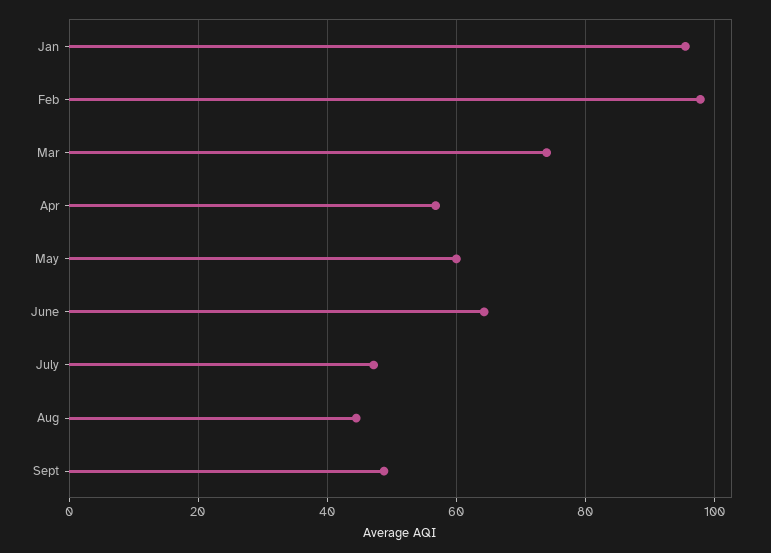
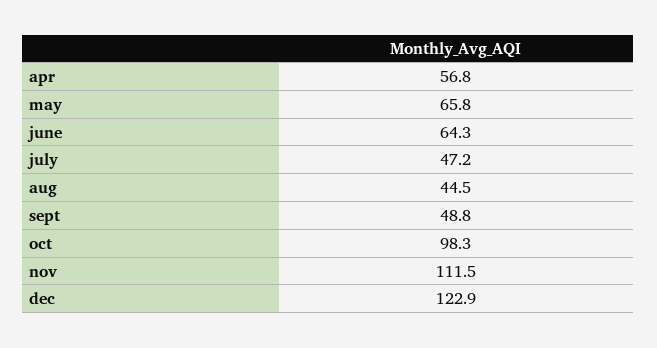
Jan: 96 -> none
Feb: 98 -> none
Mar: 74 -> none
May: 60 -> 65.8
oct: none -> 98.3
nov: none -> 111.5
dec: none -> 122.9

